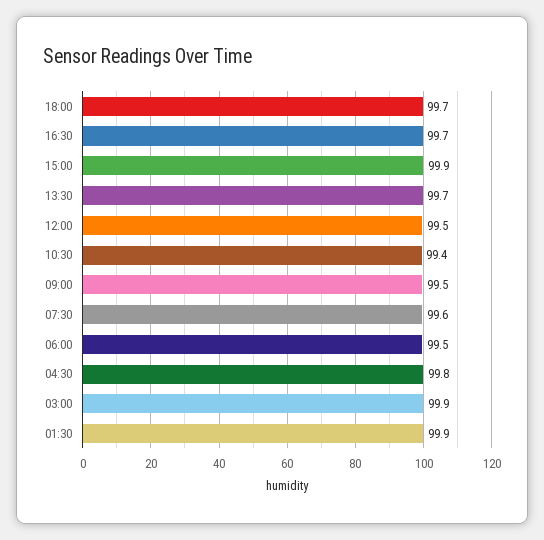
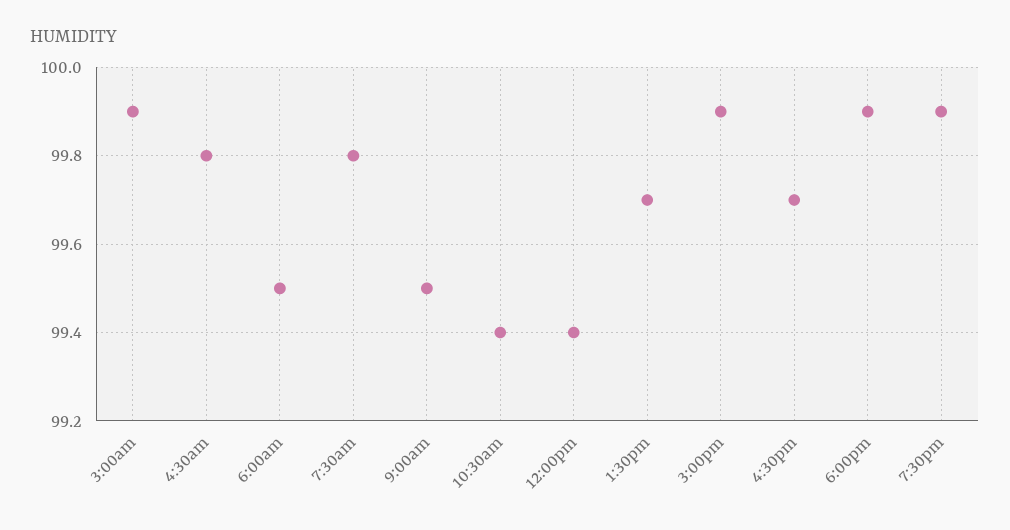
18:00: 99.7 -> 99.9
12:00: 99.5 -> 99.4
07:30: 99.6 -> 99.8
01:30: 99.9 -> none
7:30pm: none -> 99.9

